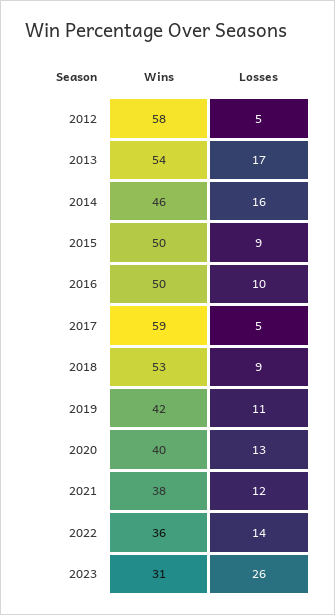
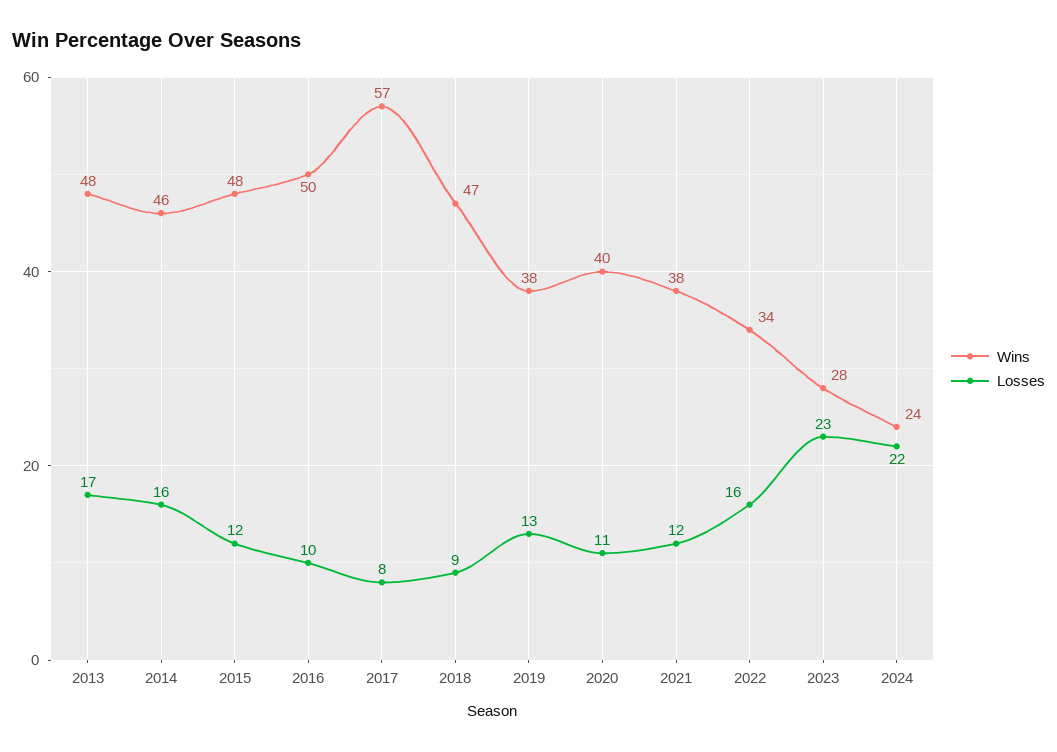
Wins, 2012: 58 -> none
Losses, 2012: 5 -> none
Wins, 2013: 54 -> 48
Wins, 2015: 50 -> 48
Losses, 2015: 9 -> 12
Wins, 2017: 59 -> 57
Losses, 2017: 5 -> 8
Wins, 2018: 53 -> 47
Wins, 2019: 42 -> 38
Losses, 2019: 11 -> 13
Losses, 2020: 13 -> 11
Wins, 2022: 36 -> 34
Losses, 2022: 14 -> 16
Wins, 2023: 31 -> 28
Losses, 2023: 26 -> 23
Wins, 2024: none -> 24
Losses, 2024: none -> 22

